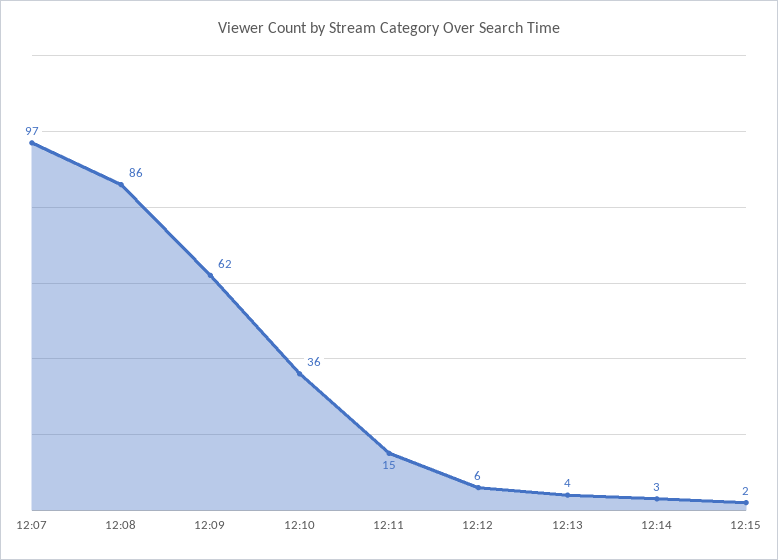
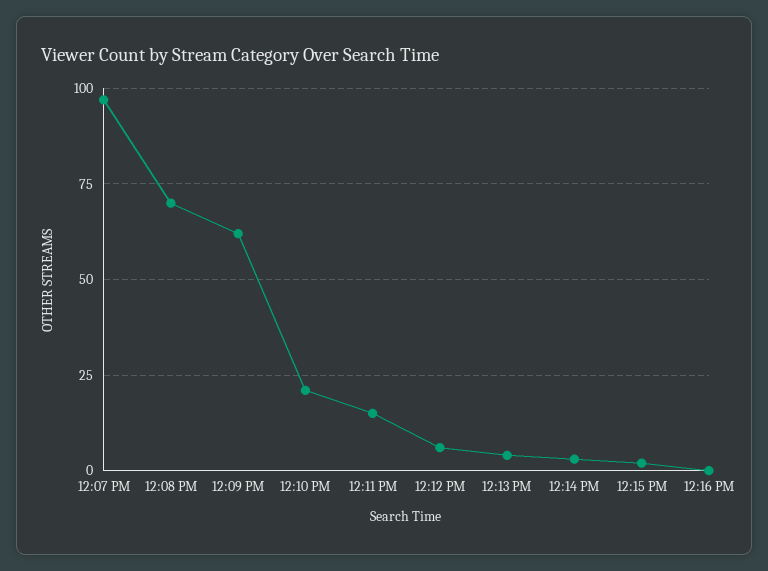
12:08: 86 -> 70
12:10: 36 -> 20
12:16 PM: none -> 0

